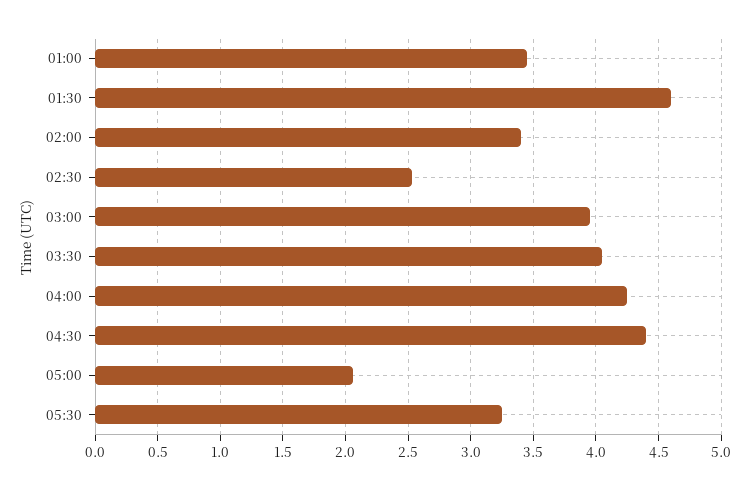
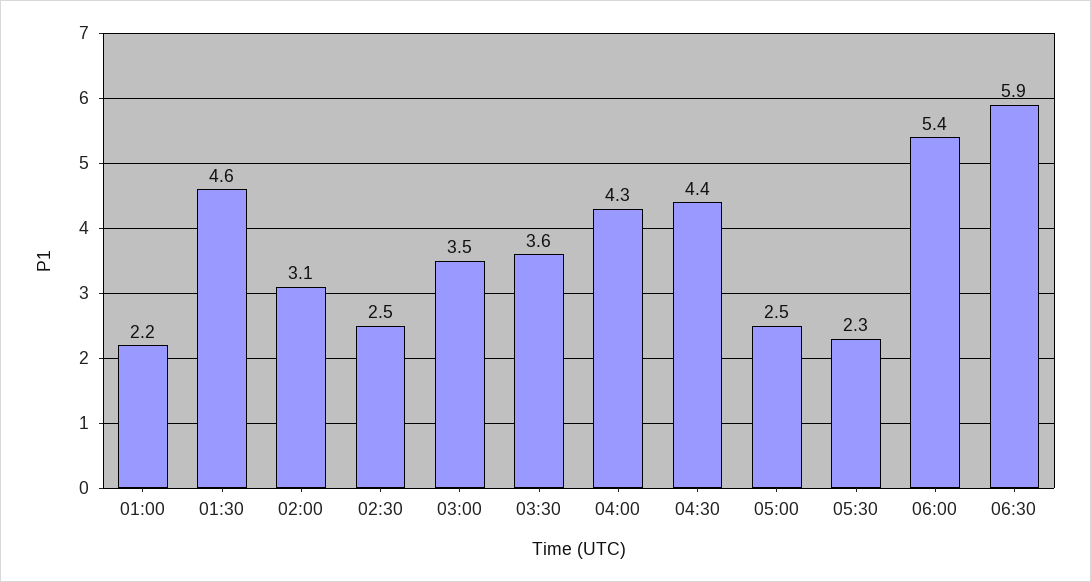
01:00: 3.45 -> 2.2
02:00: 3.4 -> 3.1
03:00: 3.95 -> 3.5
03:30: 4.05 -> 3.6
05:00: 2.05 -> 2.5
05:30: 3.25 -> 2.3
06:00: none -> 5.4
06:30: none -> 5.9

